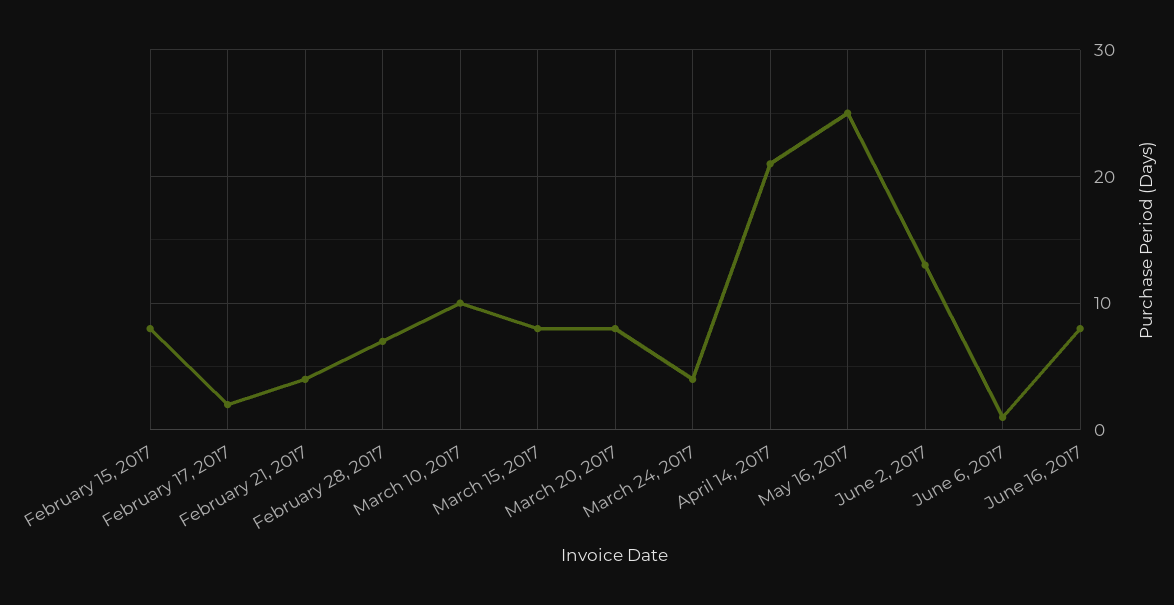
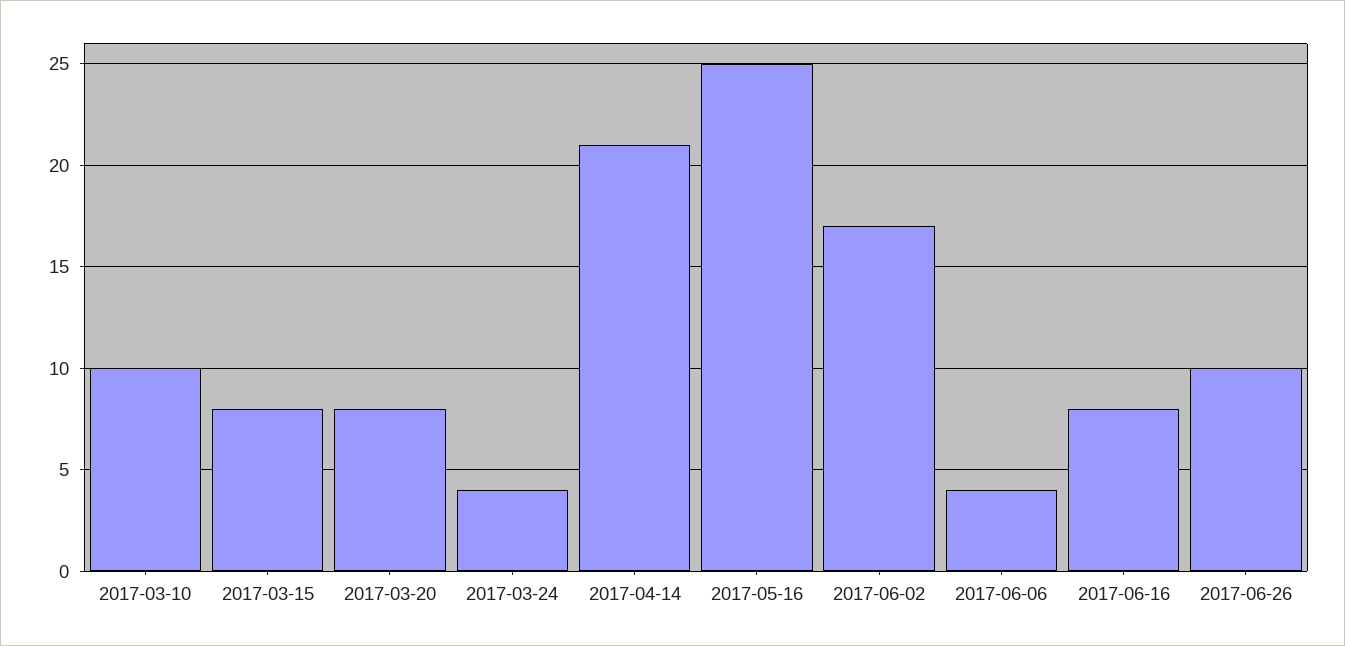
February 15, 2017: 8 -> none
February 17, 2017: 2 -> none
February 21, 2017: 4 -> none
February 28, 2017: 7 -> none
June 2, 2017: 13 -> 17
June 6, 2017: 1 -> 4
2017-06-26: none -> 10

